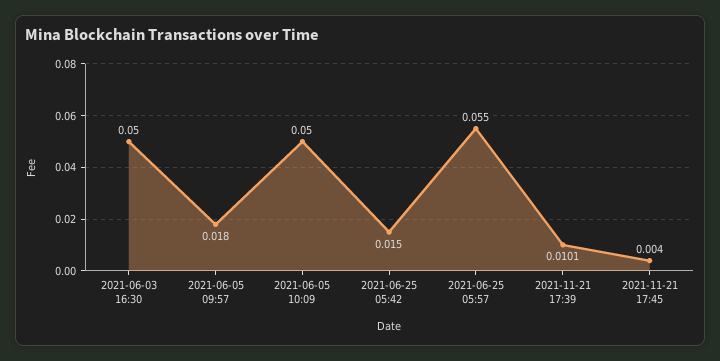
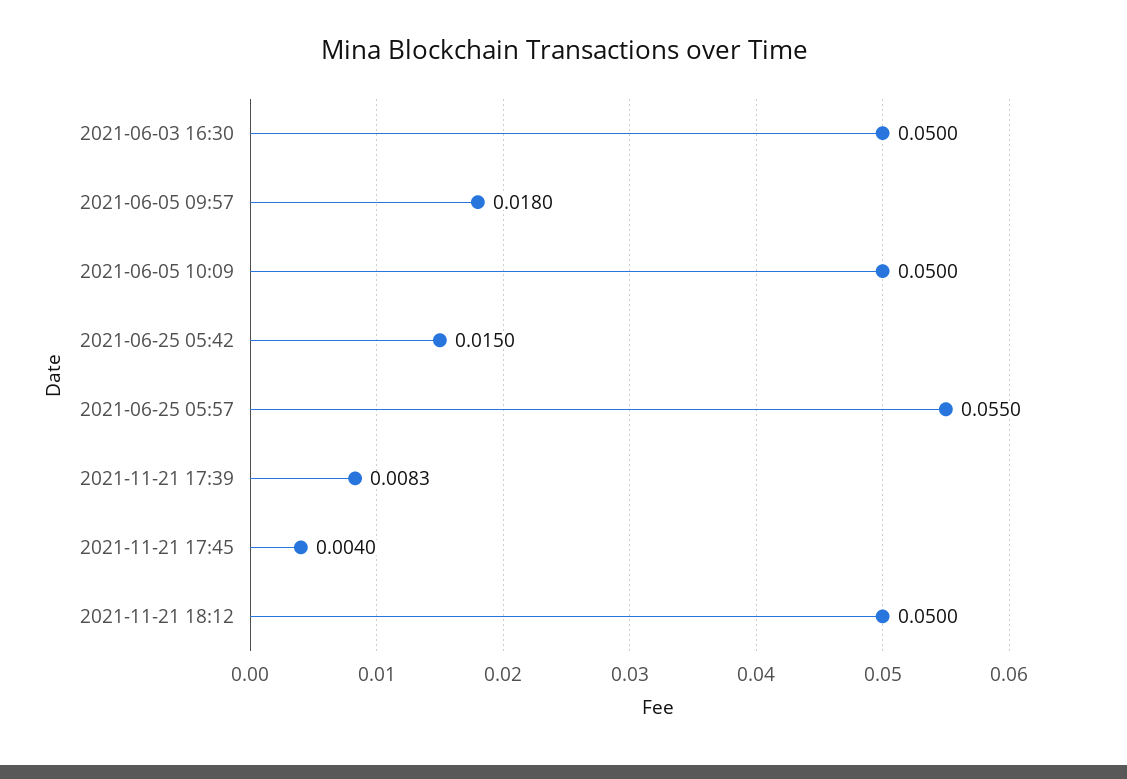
2021-11-21 17:39: 0.0101 -> 0.0083
2021-11-21 18:12: none -> 0.05

